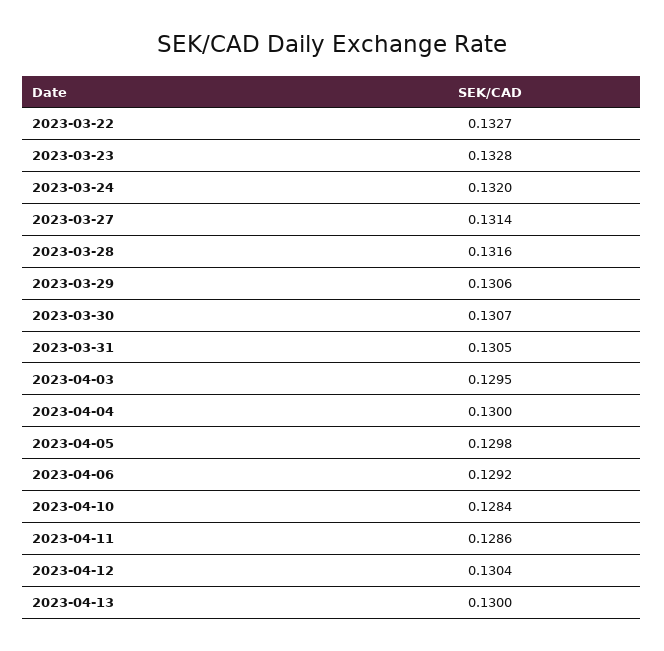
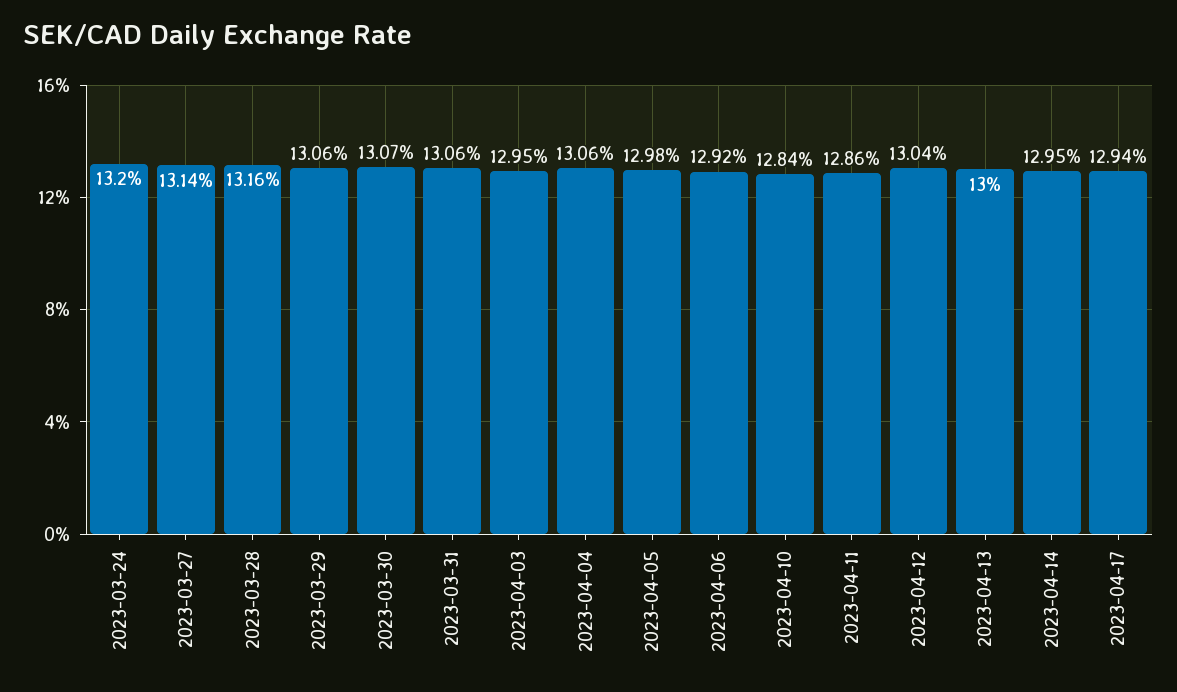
2023-03-22: 0.1327 -> none
2023-03-23: 0.1328 -> none
2023-03-31: 0.1305 -> 0.1306
2023-04-04: 0.13 -> 0.1306
2023-04-14: none -> 0.1295
2023-04-17: none -> 0.1294

